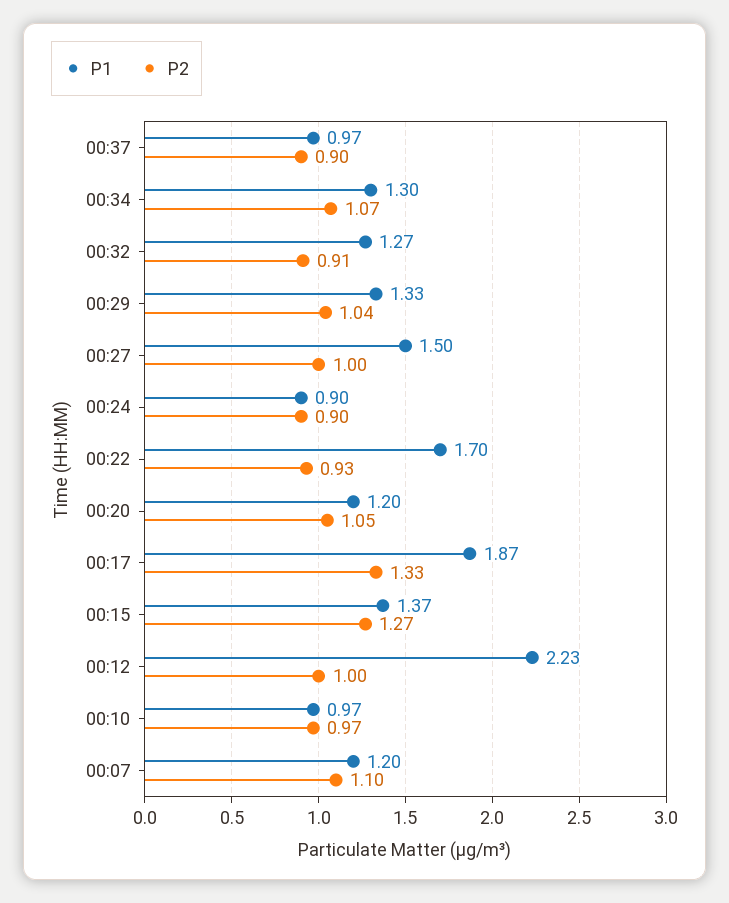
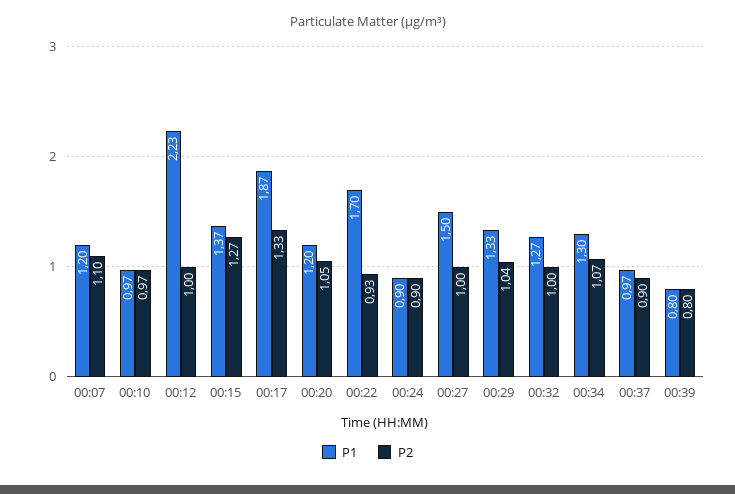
P2, 00:32: 0.91 -> 1
P1, 00:39: none -> 0.8
P2, 00:39: none -> 0.8

